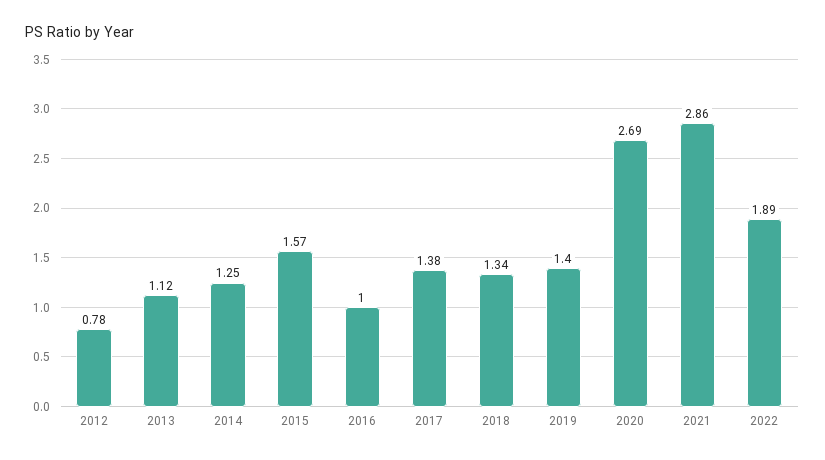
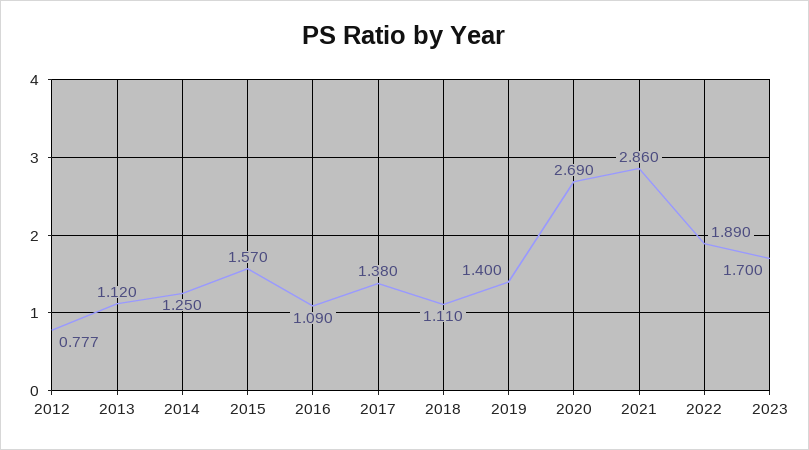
2016: 1 -> 1.09
2018: 1.34 -> 1.11
2023: none -> 1.7

